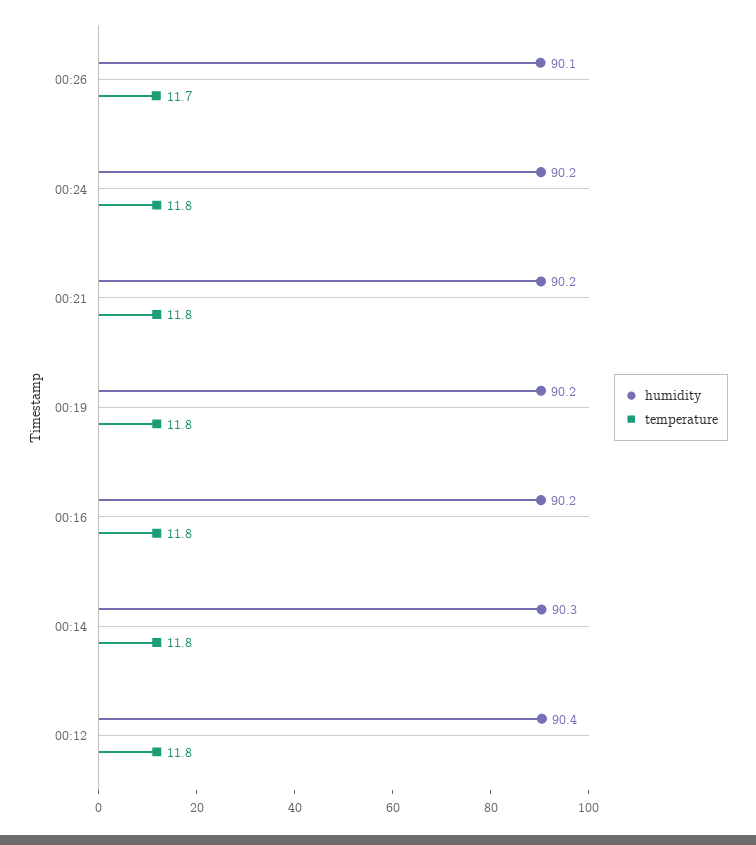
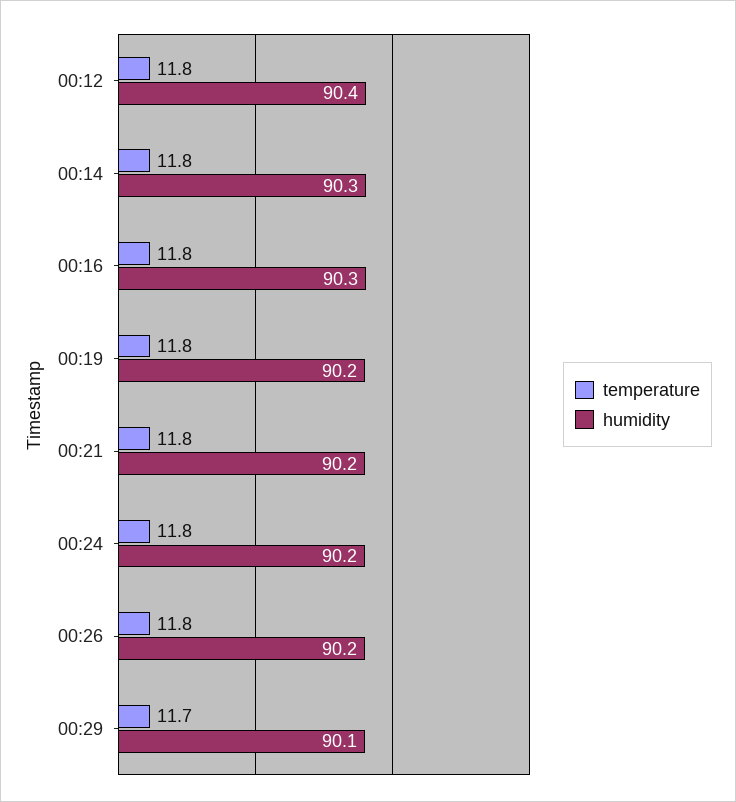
humidity, 00:26: 90.1 -> 90.2
temperature, 00:26: 11.7 -> 11.8
humidity, 00:16: 90.2 -> 90.3
temperature, 00:29: none -> 11.7
humidity, 00:29: none -> 90.1

